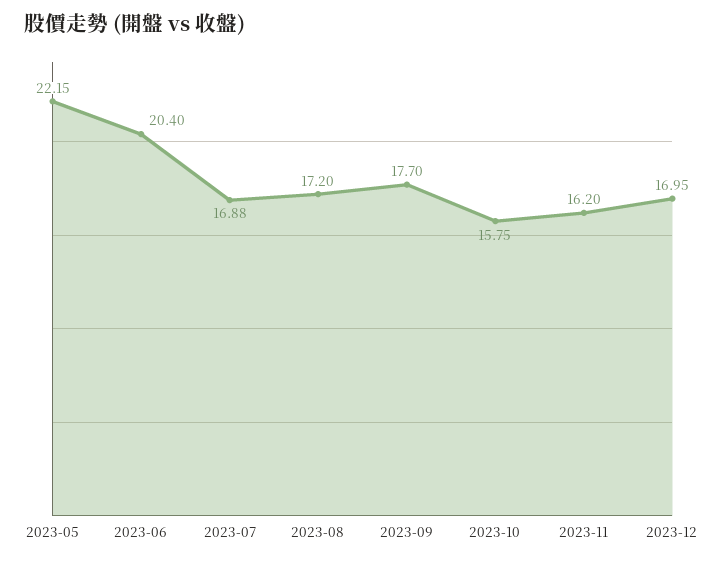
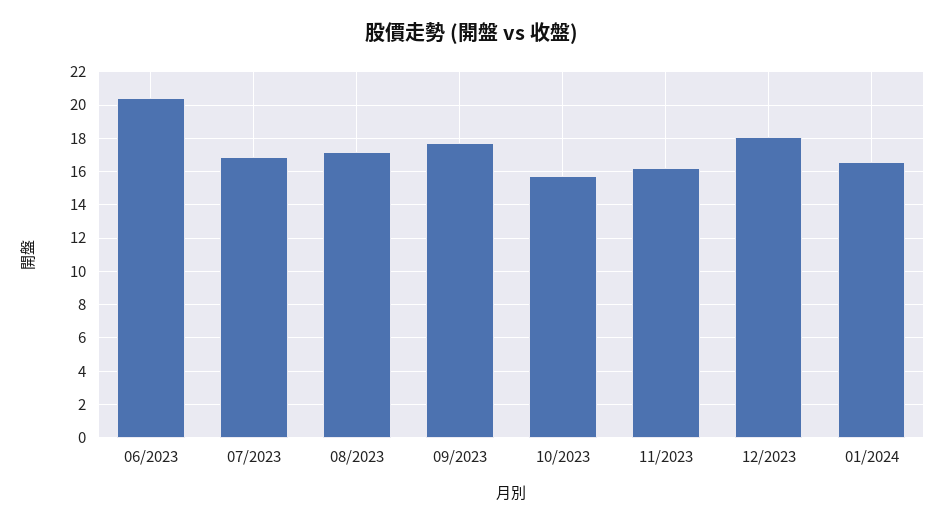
2023-05: 22.15 -> none
2023-12: 16.95 -> 18
01/2024: none -> 16.5

